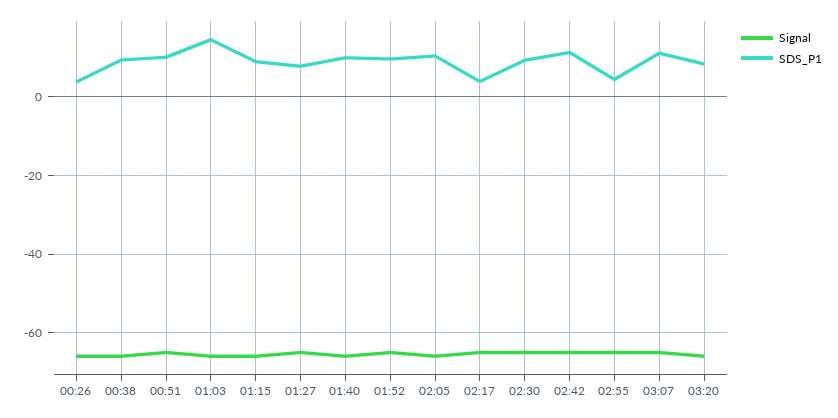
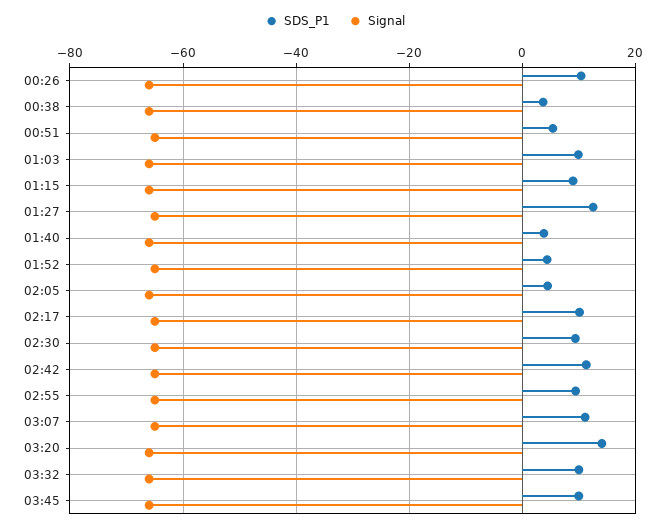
SDS_P1, 00:26: 4 -> 10
SDS_P1, 00:38: 10 -> 4
SDS_P1, 00:51: 10 -> 6
SDS_P1, 01:03: 14 -> 10
SDS_P1, 01:27: 8 -> 12
SDS_P1, 01:40: 10 -> 4
SDS_P1, 01:52: 10 -> 4
SDS_P1, 02:05: 10 -> 4
SDS_P1, 02:17: 4 -> 10
SDS_P1, 02:55: 4 -> 10
SDS_P1, 03:20: 8 -> 14
SDS_P1, 03:32: none -> 10
Signal, 03:32: none -> -66
SDS_P1, 03:45: none -> 10
Signal, 03:45: none -> -66

